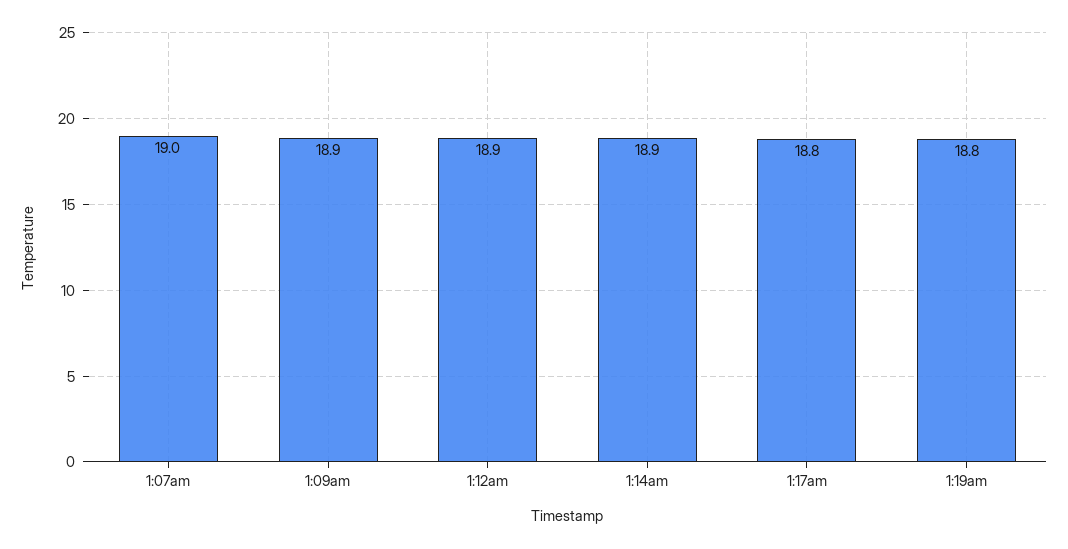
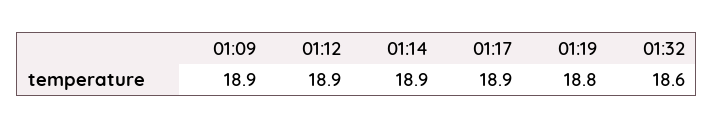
1:07am: 19 -> none
1:17am: 18.8 -> 18.9
01:32: none -> 18.6

